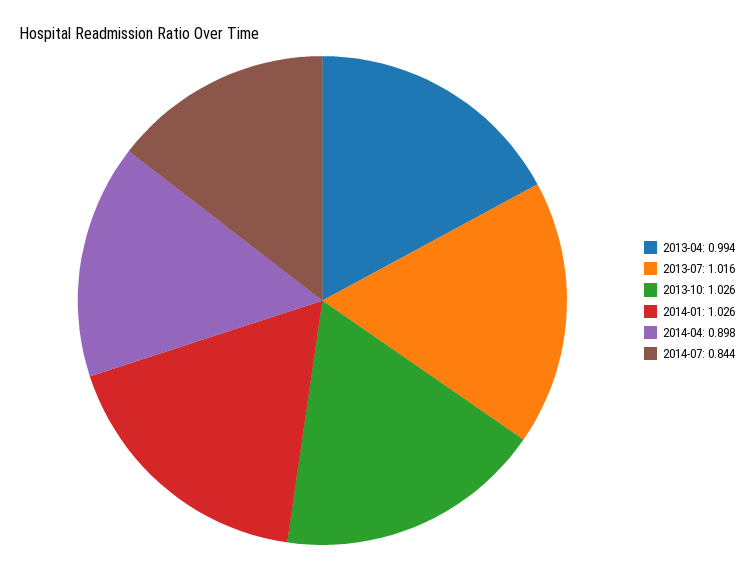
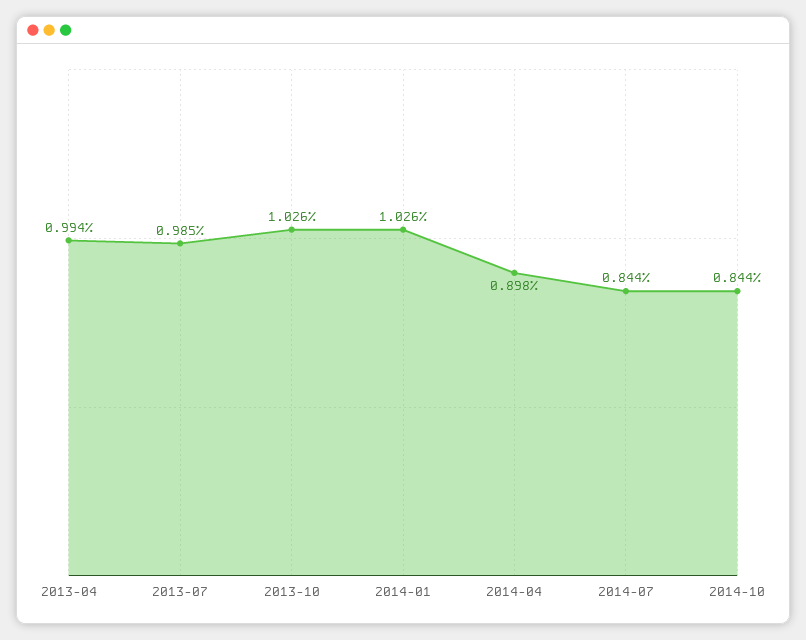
2013-07: 1.016 -> 0.985
2014-10: none -> 0.844

